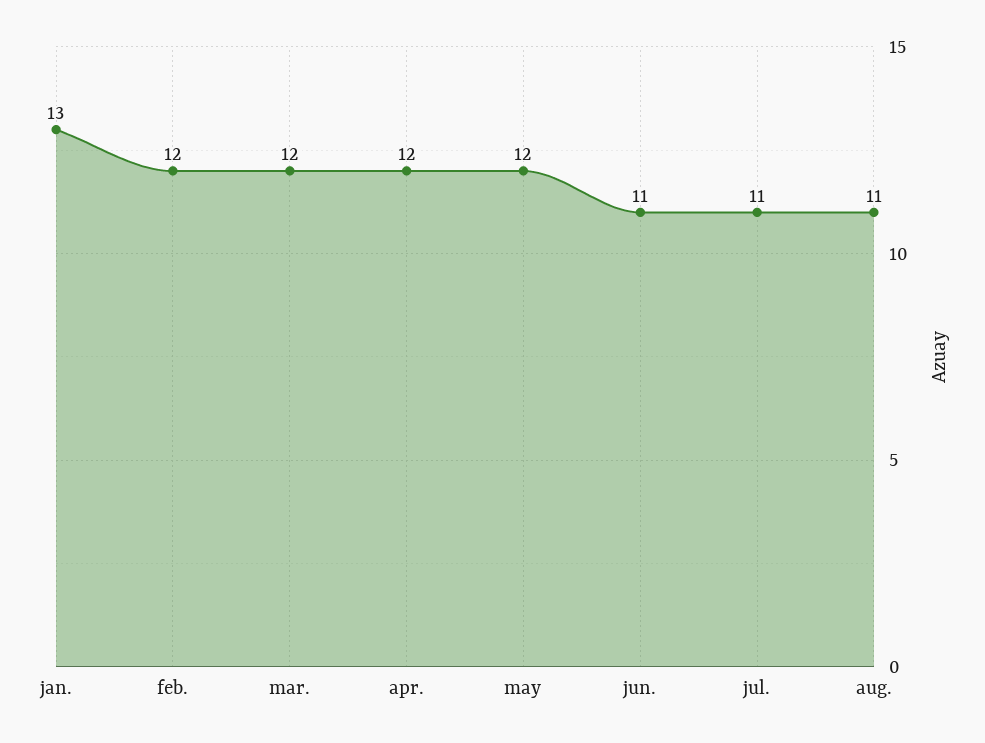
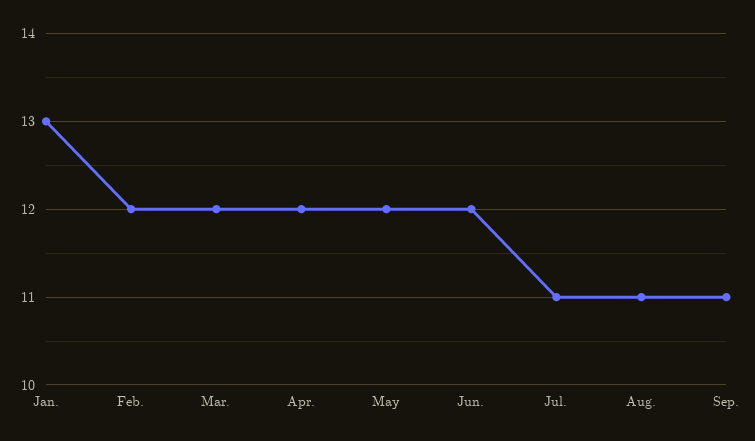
jun.: 11 -> 12
Sep.: none -> 11

